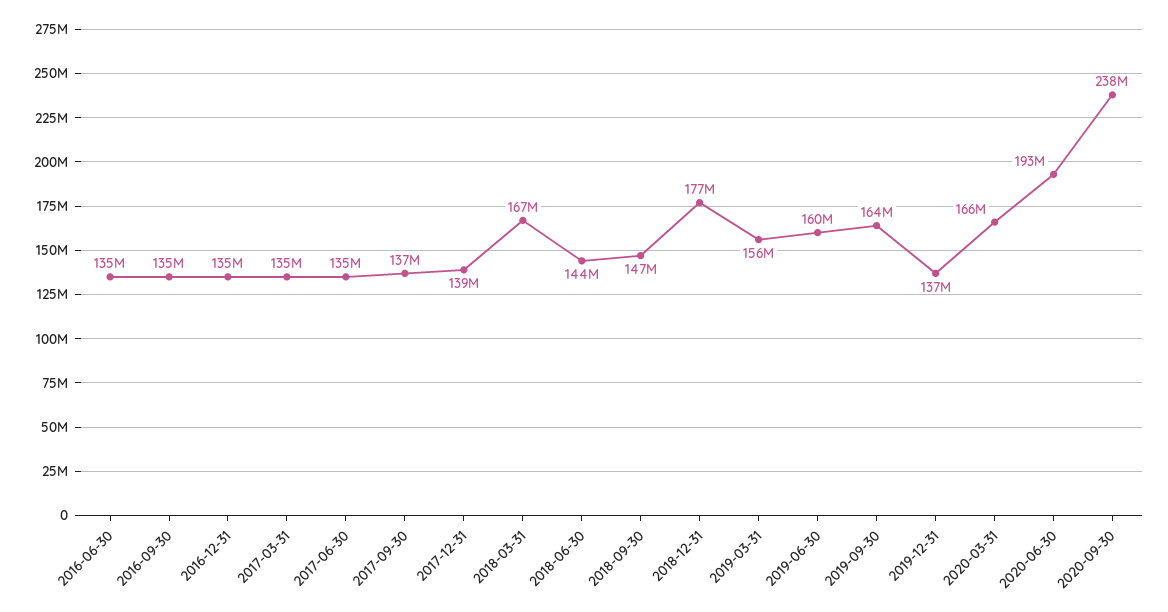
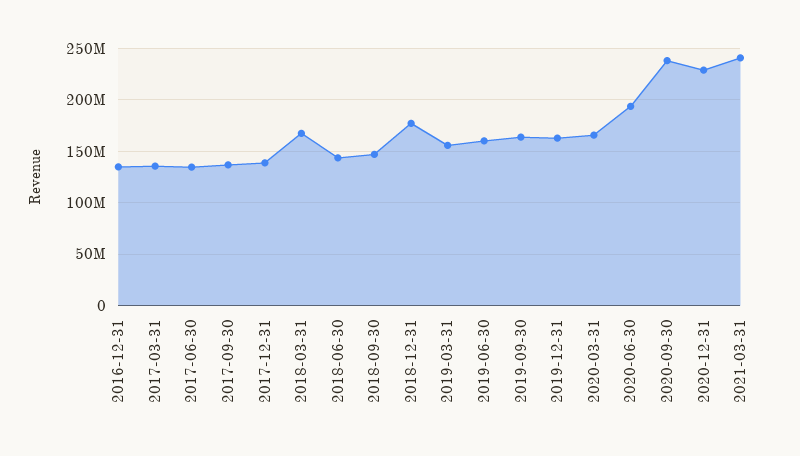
2016-06-30: 135000000 -> none
2016-09-30: 135000000 -> none
2019-12-31: 137000000 -> 160000000
2020-12-31: none -> 230000000
2021-03-31: none -> 240000000

